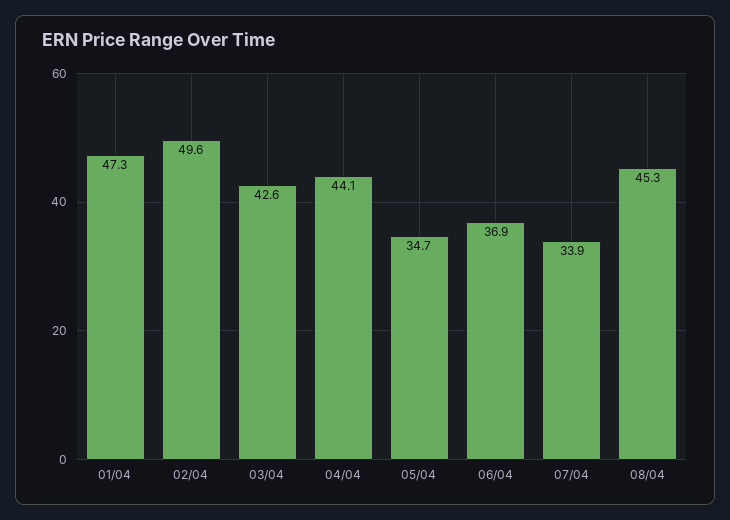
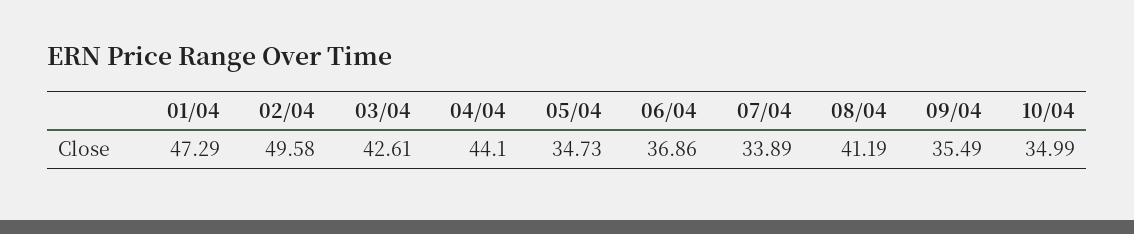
08/04: 45.3 -> 41.19
09/04: none -> 35.49
10/04: none -> 34.99

